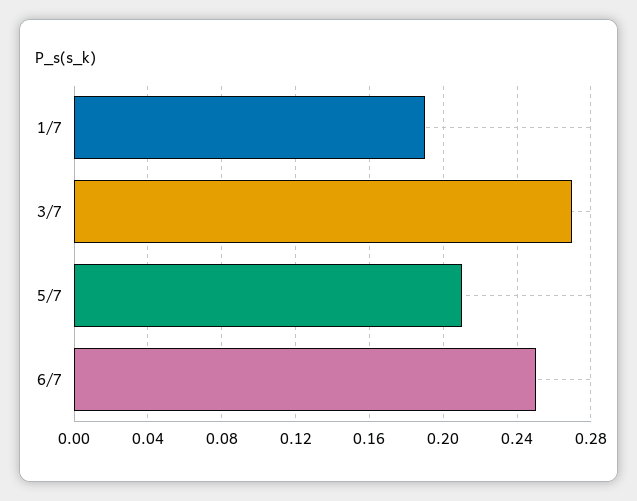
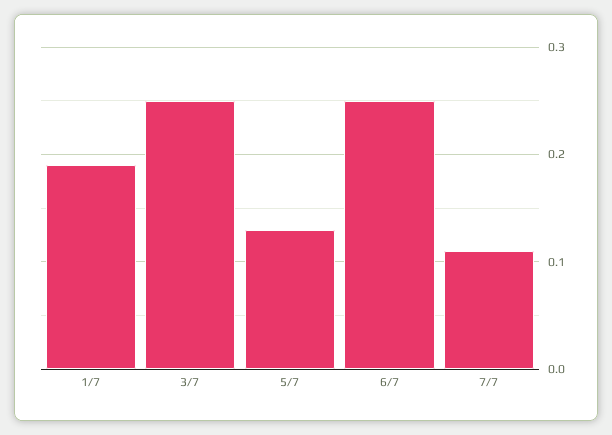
3/7: 0.27 -> 0.25
5/7: 0.21 -> 0.13
7/7: none -> 0.11

